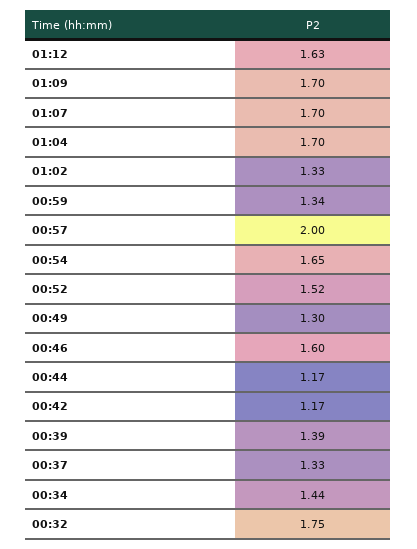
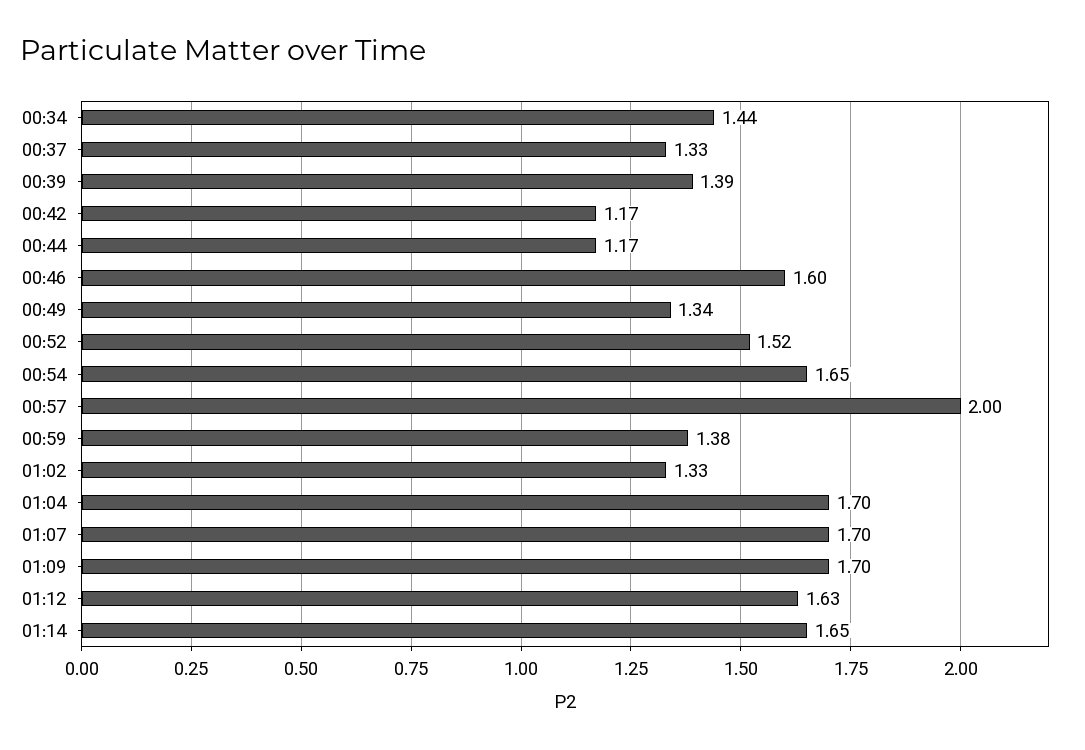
00:59: 1.34 -> 1.38
00:49: 1.3 -> 1.34
00:32: 1.75 -> none
01:14: none -> 1.65

